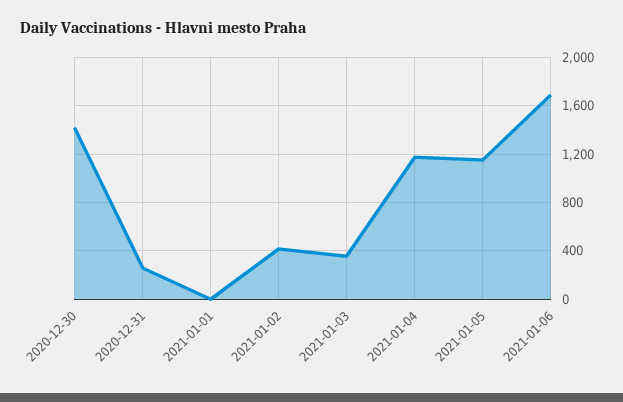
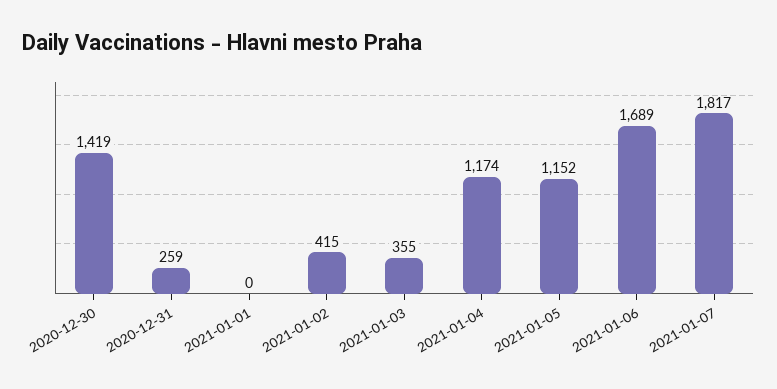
2021-01-07: none -> 1817

